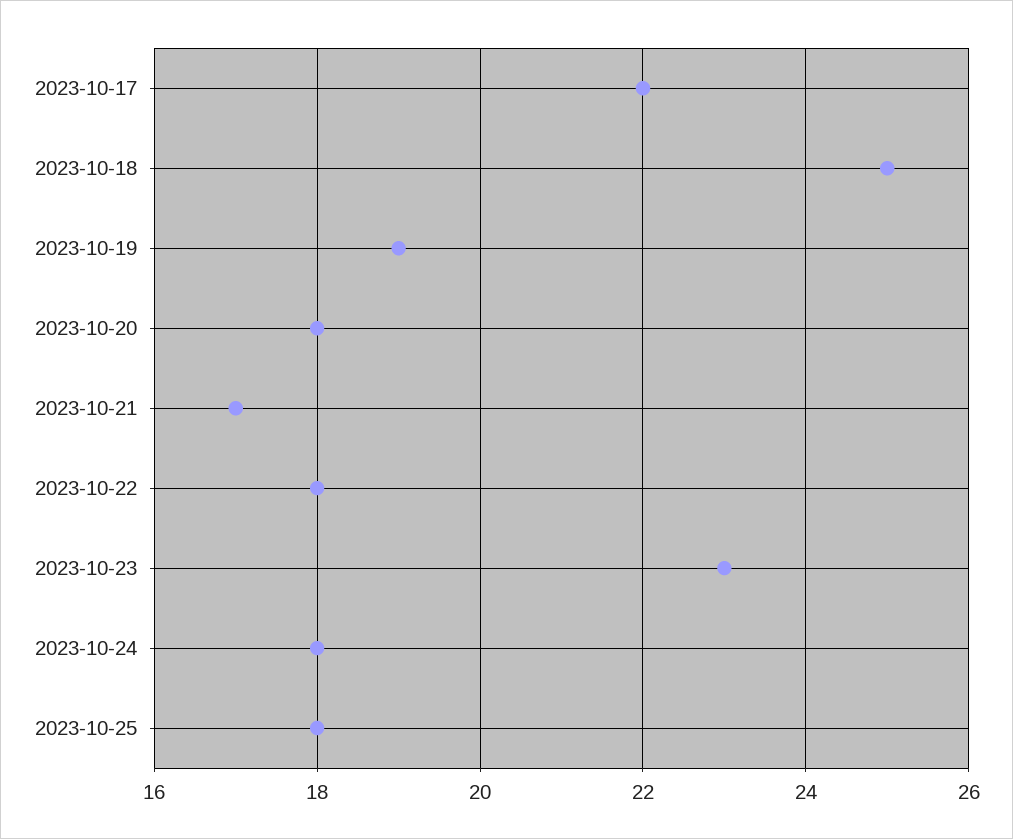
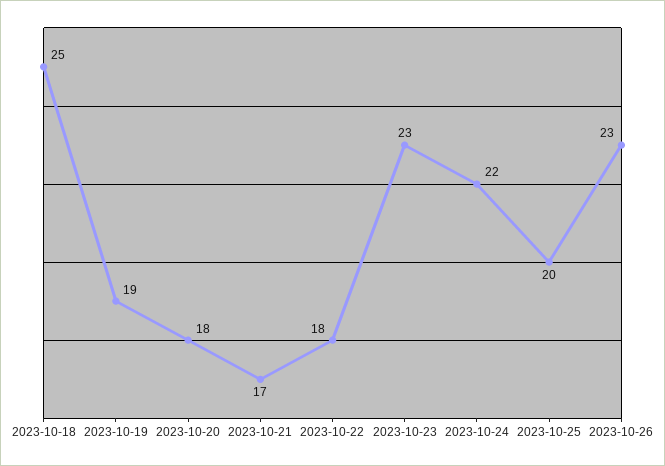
2023-10-17: 22 -> none
2023-10-24: 18 -> 22
2023-10-25: 18 -> 20
2023-10-26: none -> 23

